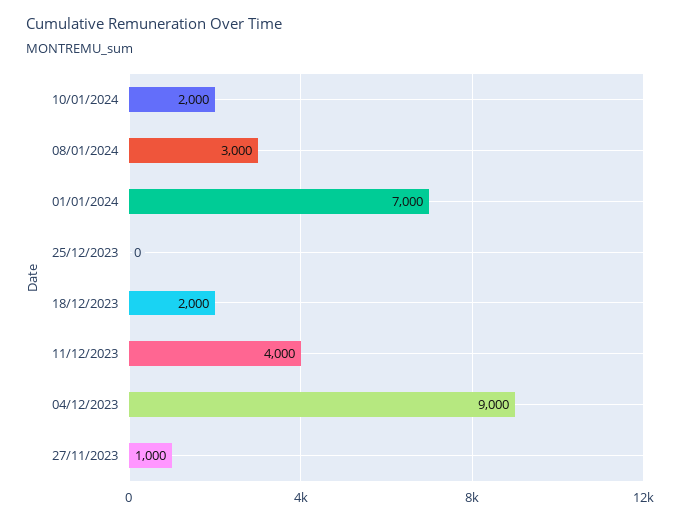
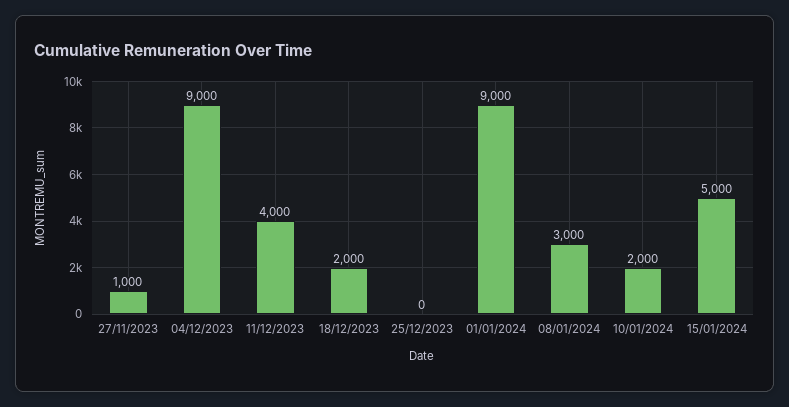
01/01/2024: 7000 -> 9000
15/01/2024: none -> 5000

